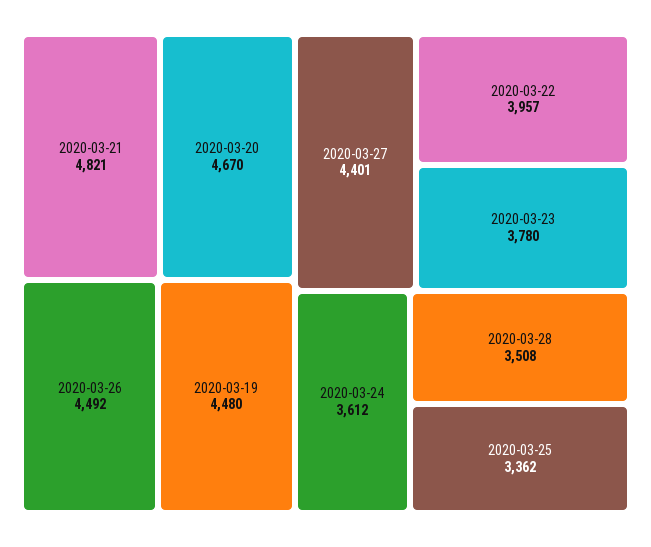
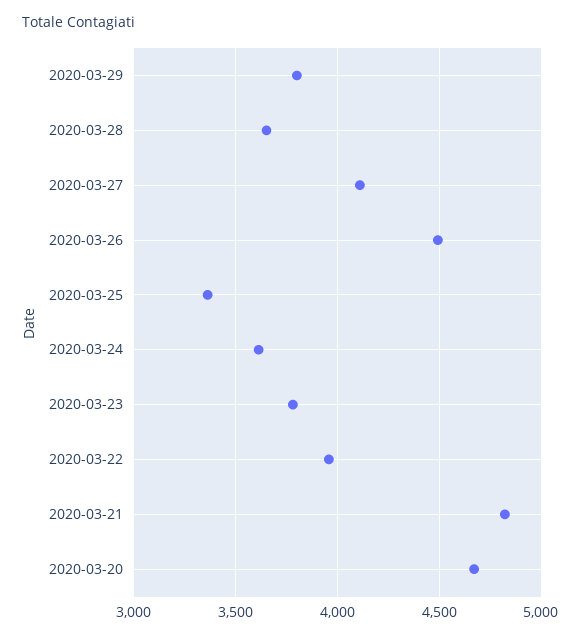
2020-03-19: 4480 -> none
2020-03-27: 4401 -> 4100
2020-03-28: 3508 -> 3650
2020-03-29: none -> 3800

